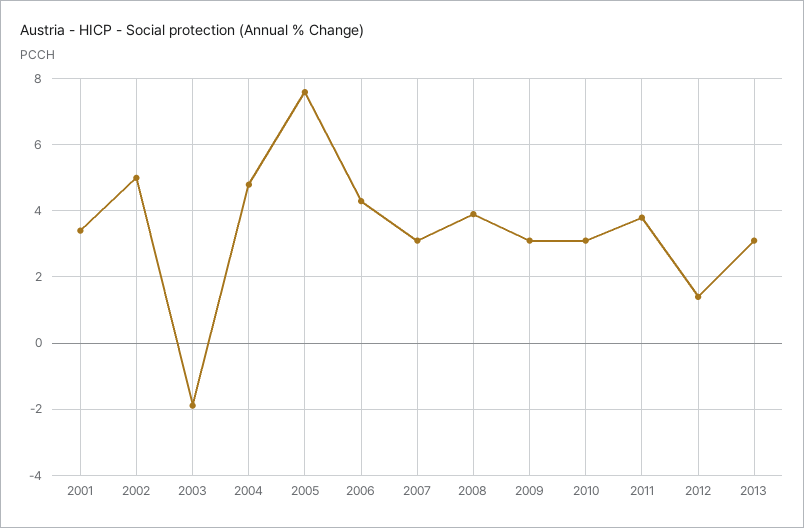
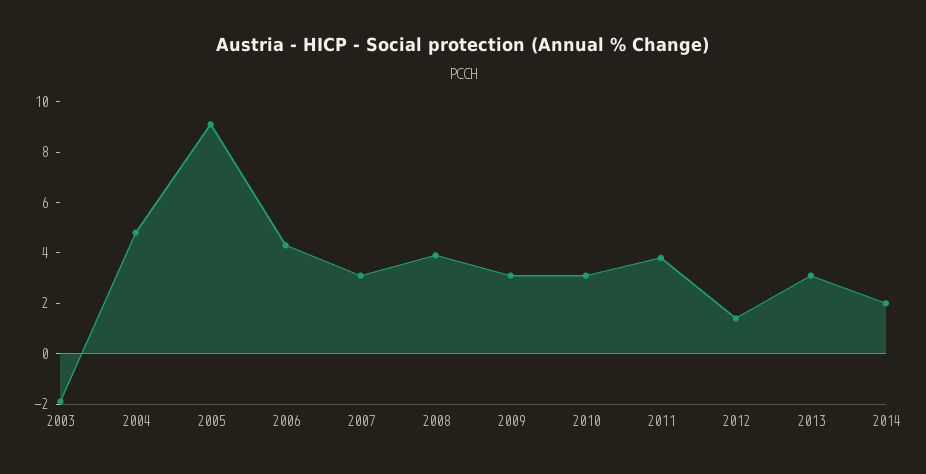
2001: 3.5 -> none
2002: 5 -> none
2005: 7.5 -> 9
2014: none -> 2

